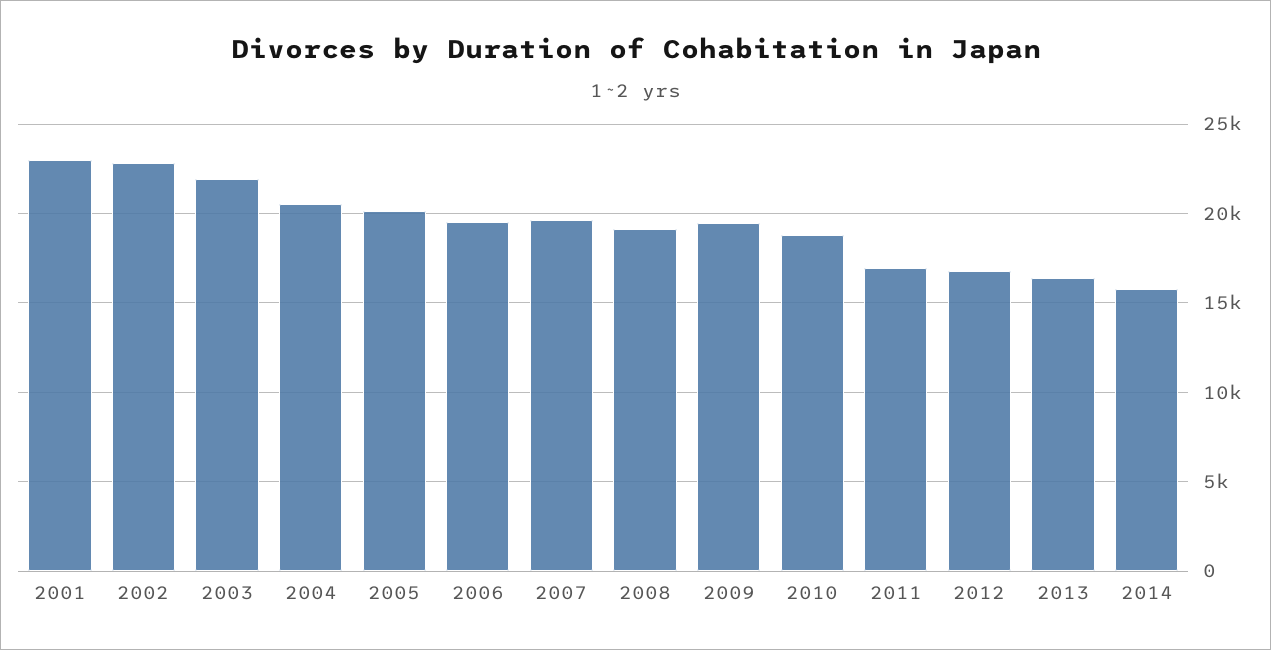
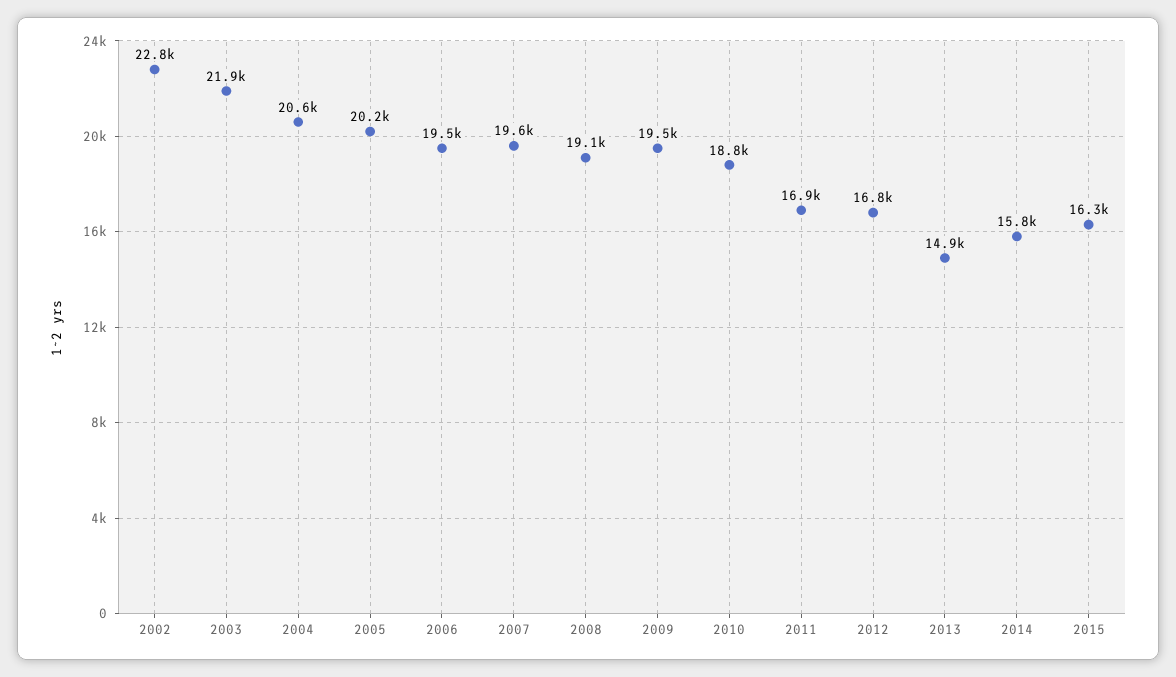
2001: 23000 -> none
2013: 16500 -> 14900
2015: none -> 16300

